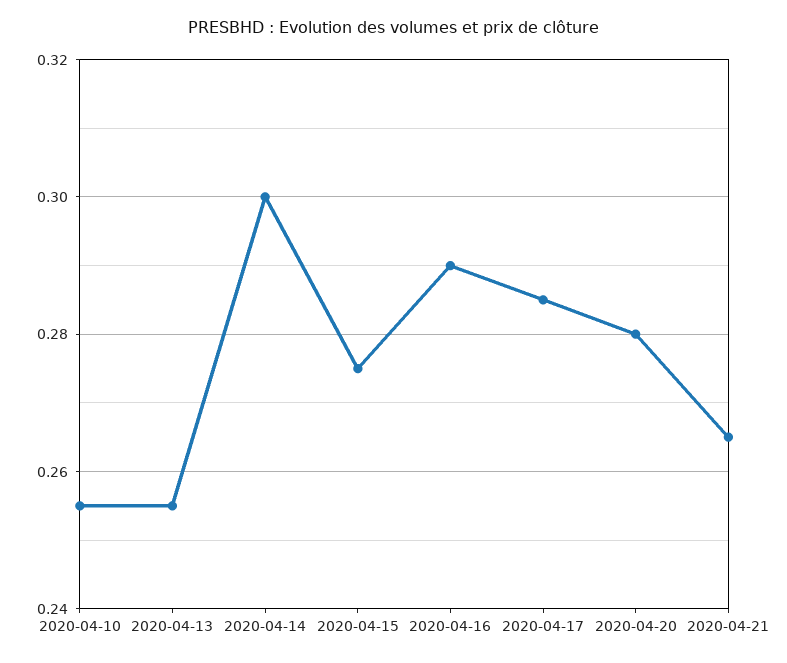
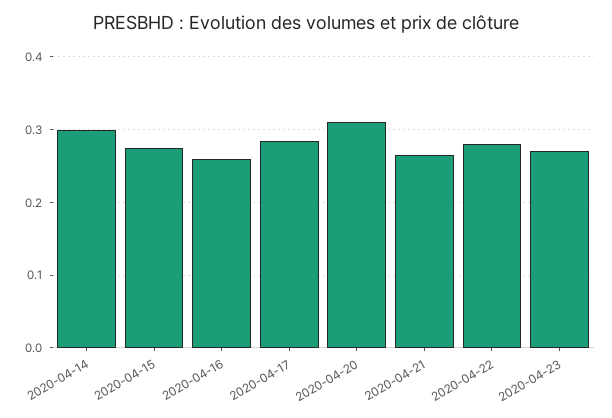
2020-04-10: 0.255 -> none
2020-04-13: 0.255 -> none
2020-04-16: 0.29 -> 0.26
2020-04-20: 0.28 -> 0.31
2020-04-22: none -> 0.28
2020-04-23: none -> 0.27

